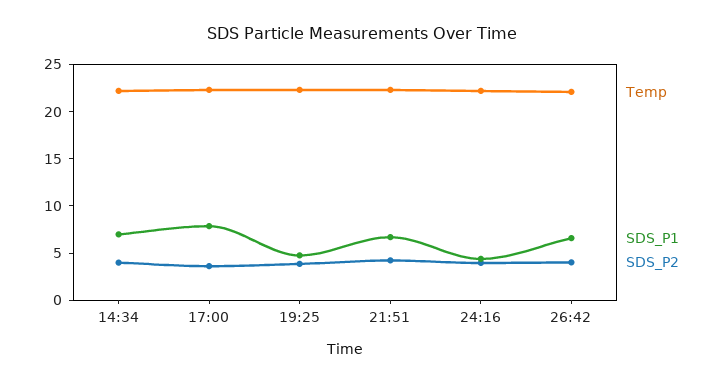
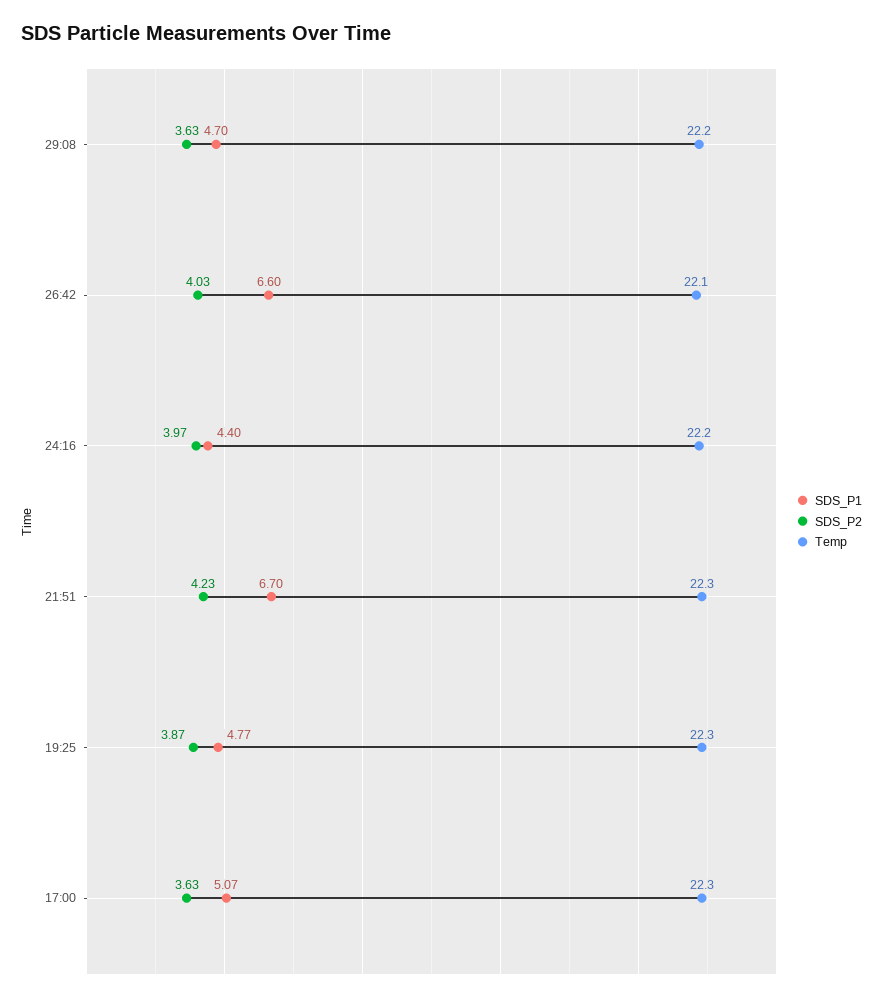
Temp, 14:34: 22 -> none
SDS_P1, 14:34: 7 -> none
SDS_P2, 14:34: 4 -> none
SDS_P1, 17:00: 8 -> 5.07
SDS_P1, 29:08: none -> 4.7
SDS_P2, 29:08: none -> 3.63
Temp, 29:08: none -> 22.2

